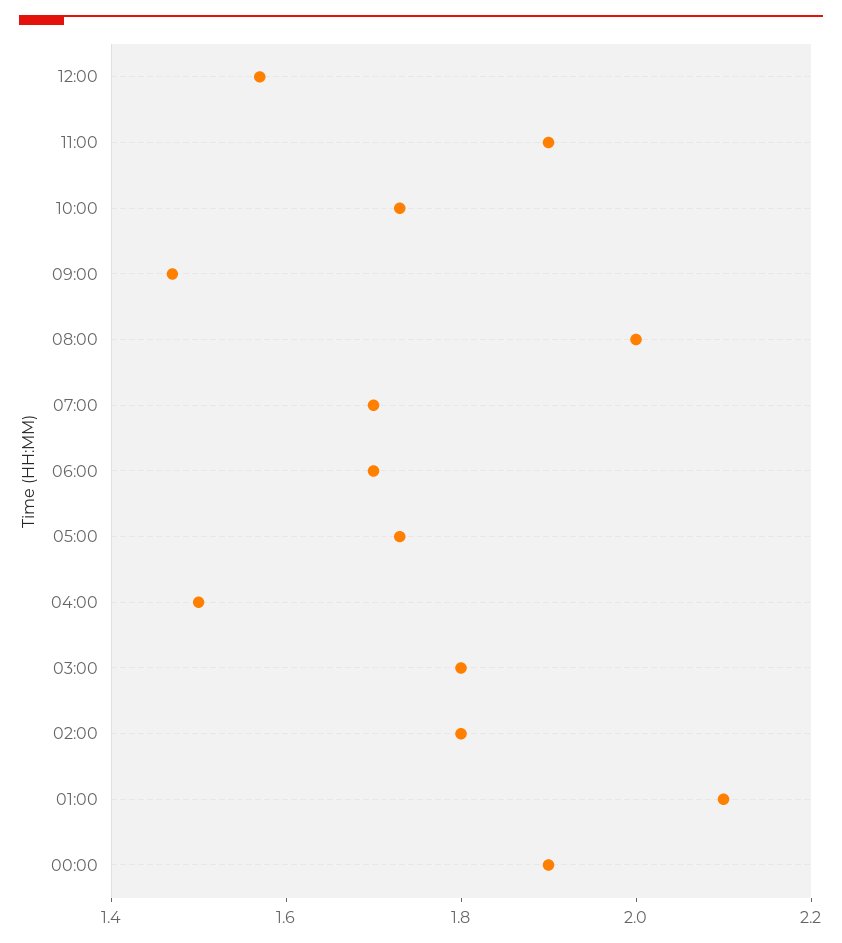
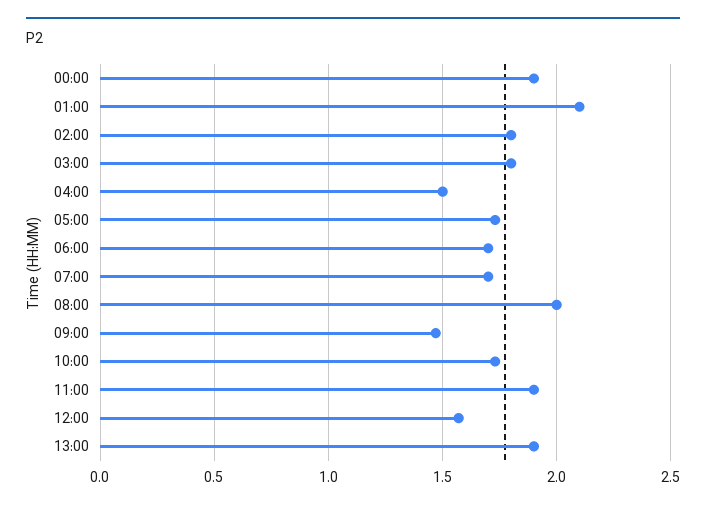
13:00: none -> 1.9

